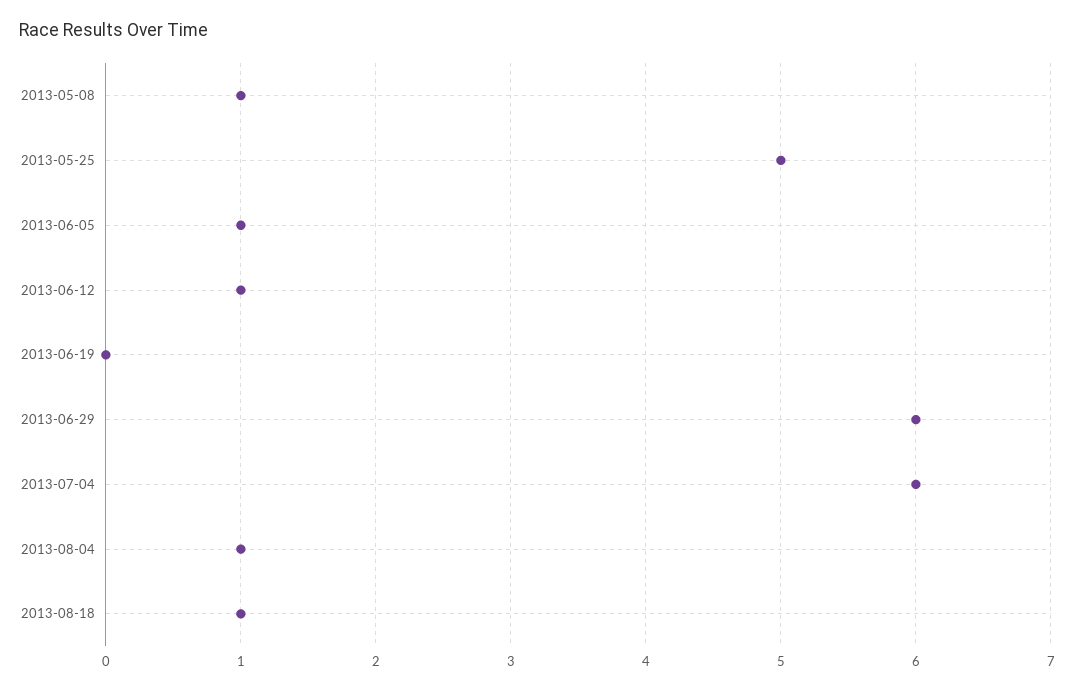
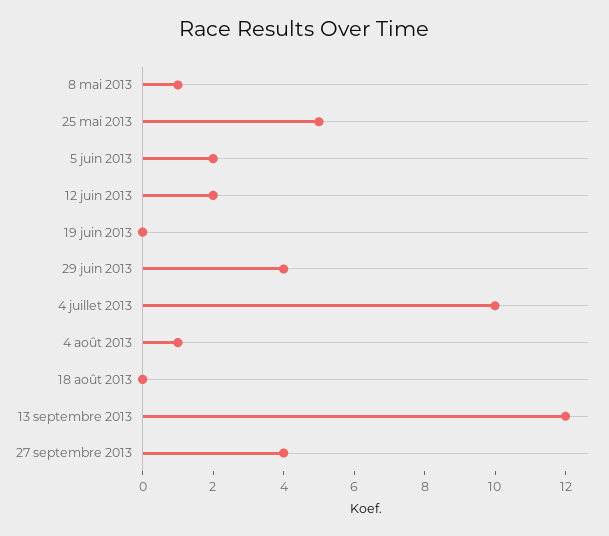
2013-06-05: 1 -> 2
2013-06-12: 1 -> 2
2013-06-29: 6 -> 4
2013-07-04: 6 -> 10
2013-08-18: 1 -> 0
13 septembre 2013: none -> 12
27 septembre 2013: none -> 4

